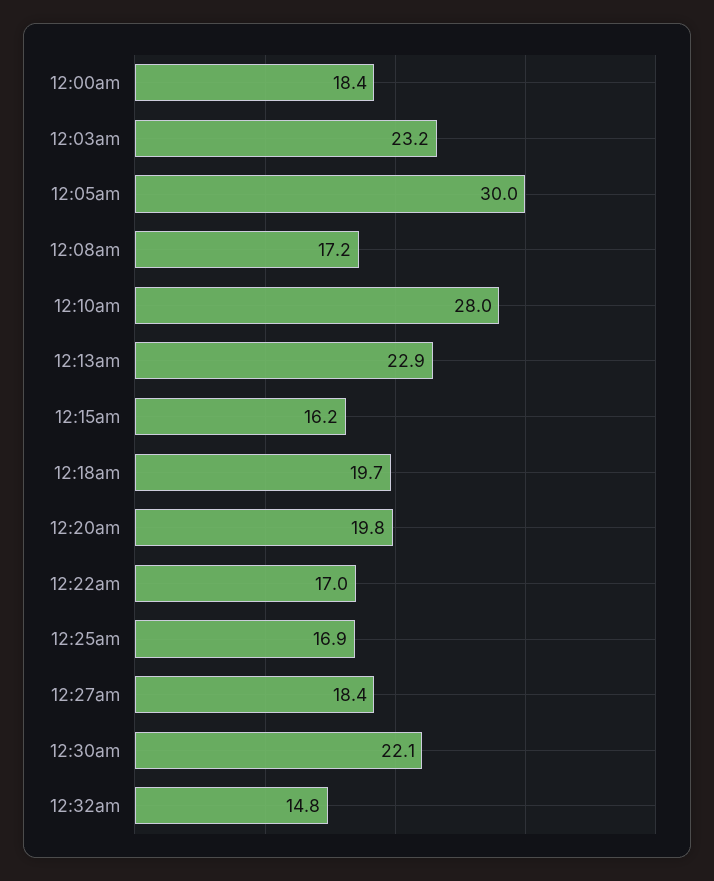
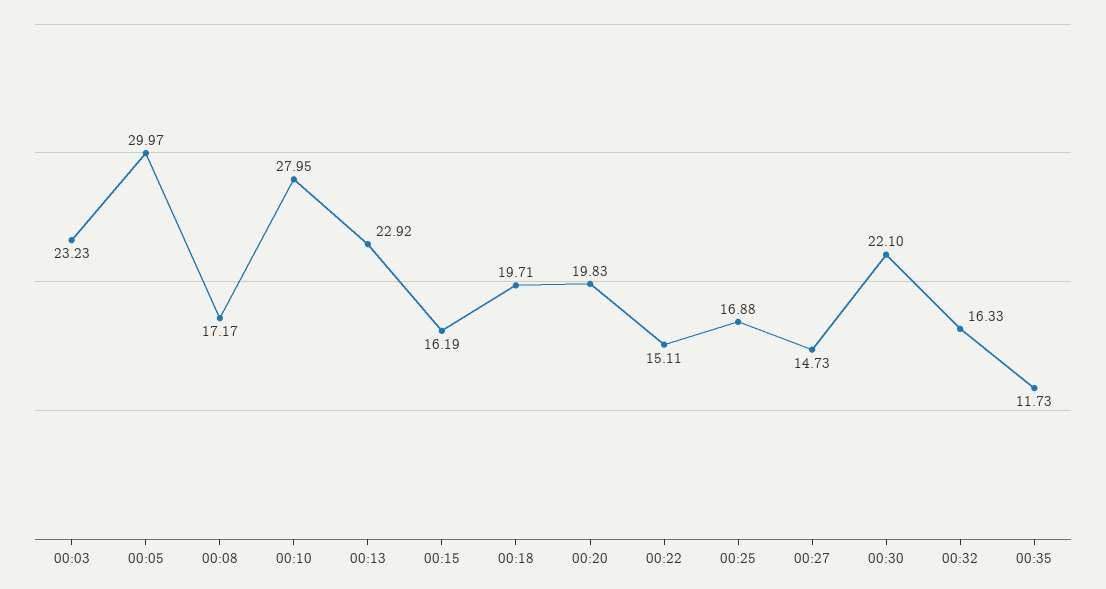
12:00am: 18.4 -> none
12:22am: 17 -> 15.11
12:27am: 18.4 -> 14.73
12:32am: 14.8 -> 16.33
00:35: none -> 11.73

